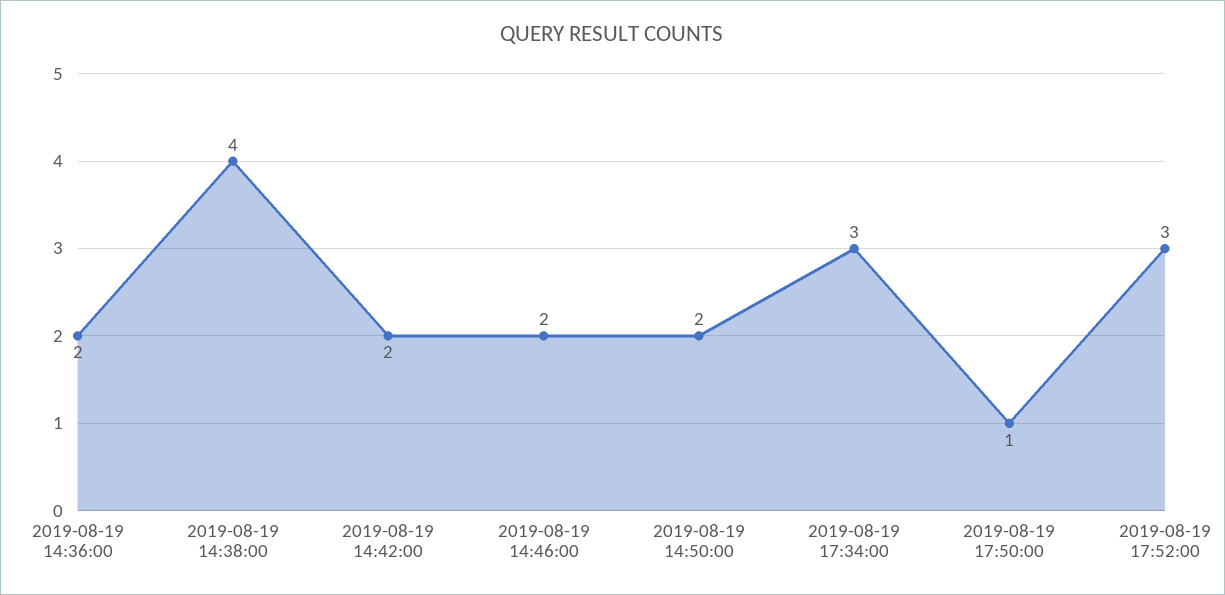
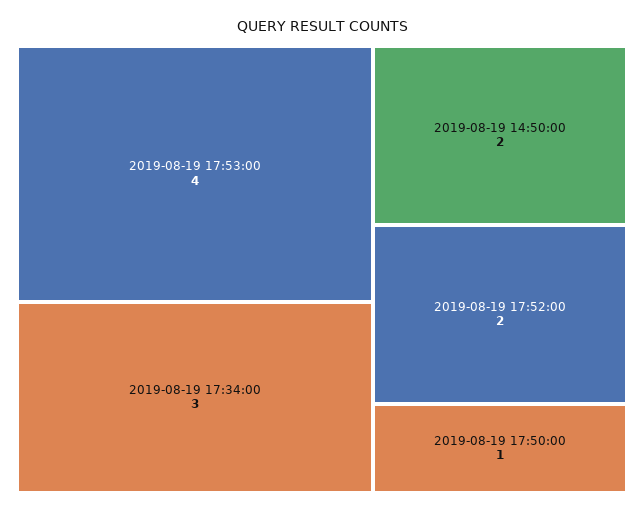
2019-08-19 14:36:00: 2 -> none
2019-08-19 14:38:00: 4 -> none
2019-08-19 14:42:00: 2 -> none
2019-08-19 14:46:00: 2 -> none
2019-08-19 17:52:00: 3 -> 2
2019-08-19 17:53:00: none -> 4

